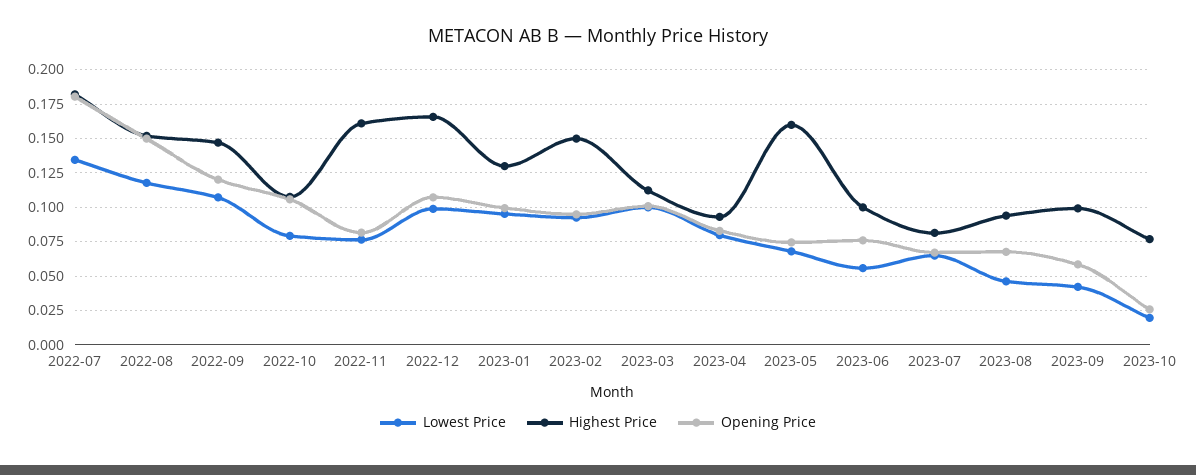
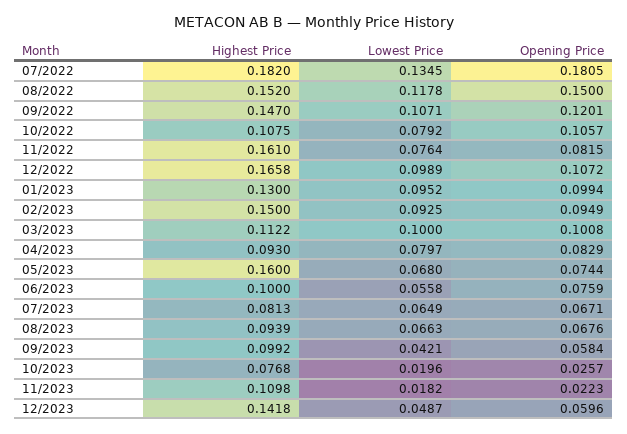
Lowest Price, 2023-08: 0.045 -> 0.0663
Highest Price, 11/2023: none -> 0.1098
Lowest Price, 11/2023: none -> 0.0182
Opening Price, 11/2023: none -> 0.0223
Highest Price, 12/2023: none -> 0.1418
Lowest Price, 12/2023: none -> 0.0487
Opening Price, 12/2023: none -> 0.0596

